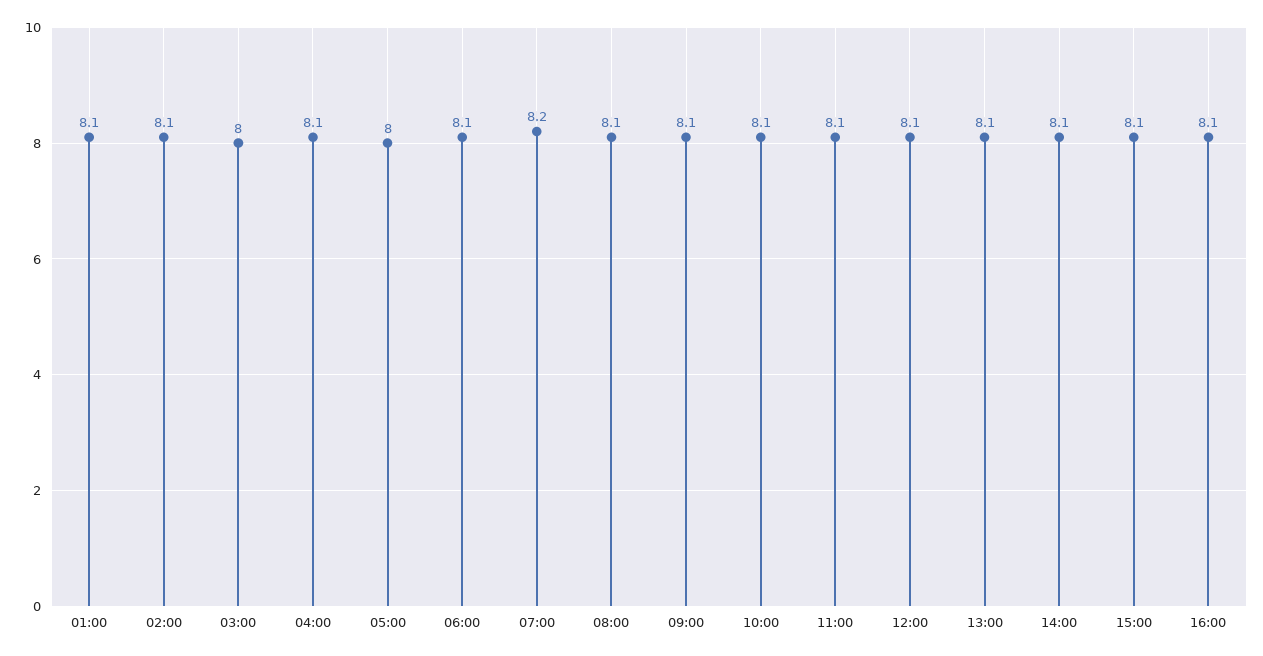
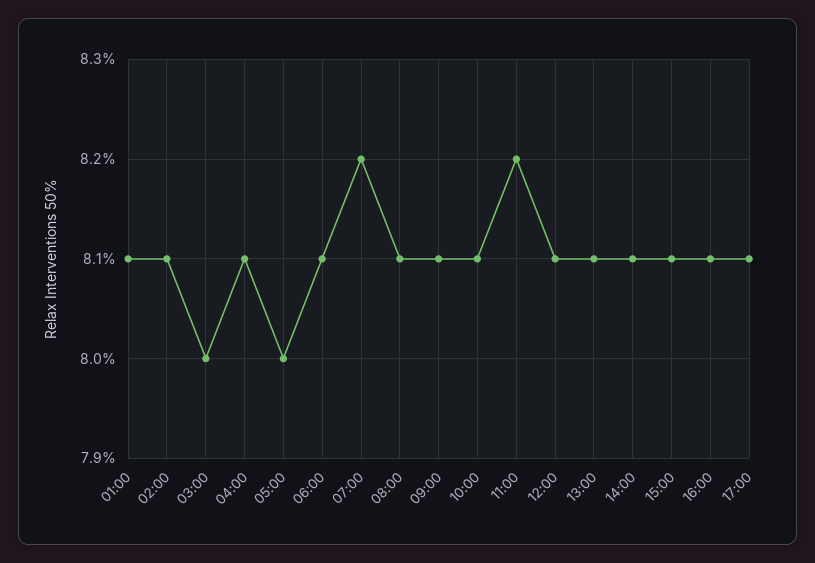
11:00: 8.1 -> 8.2
17:00: none -> 8.1

